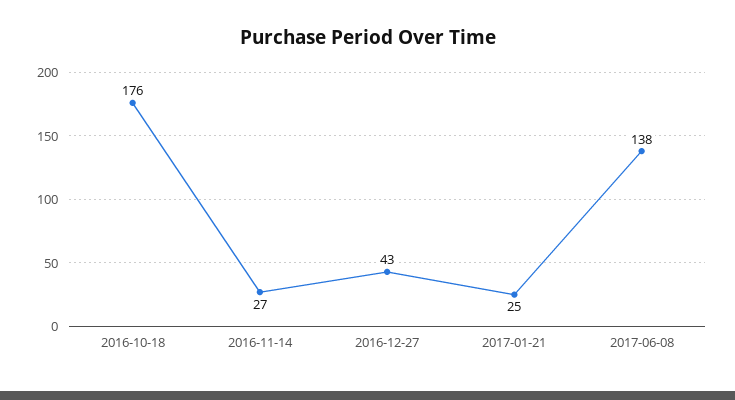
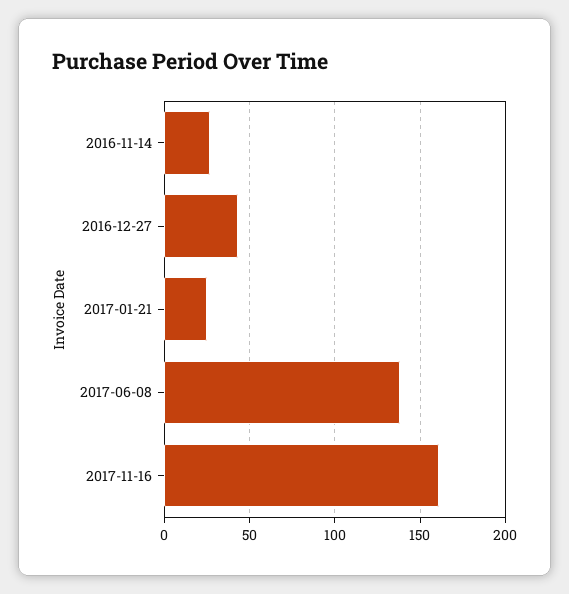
2016-10-18: 176 -> none
2017-11-16: none -> 160

